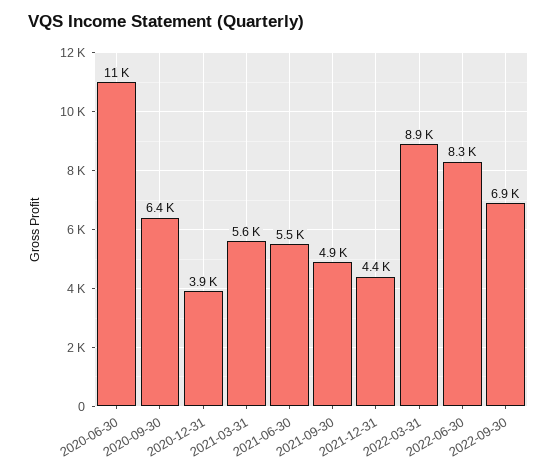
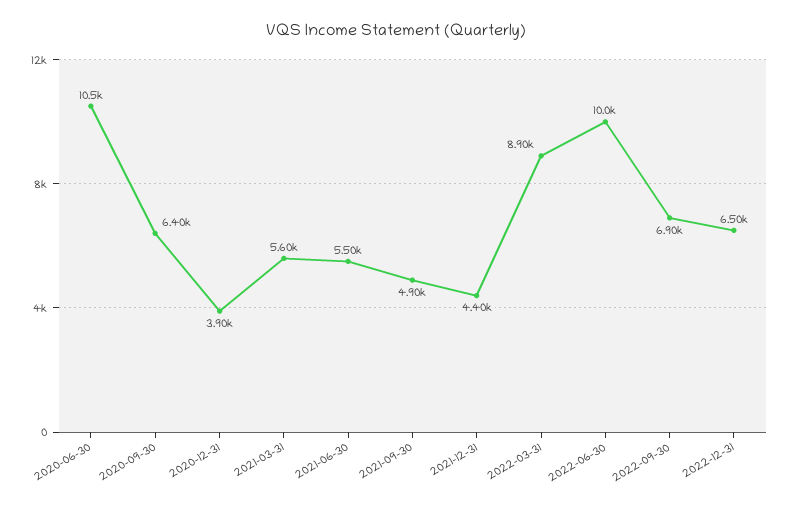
2022-06-30: 8300 -> 10000
2022-12-31: none -> 6500

